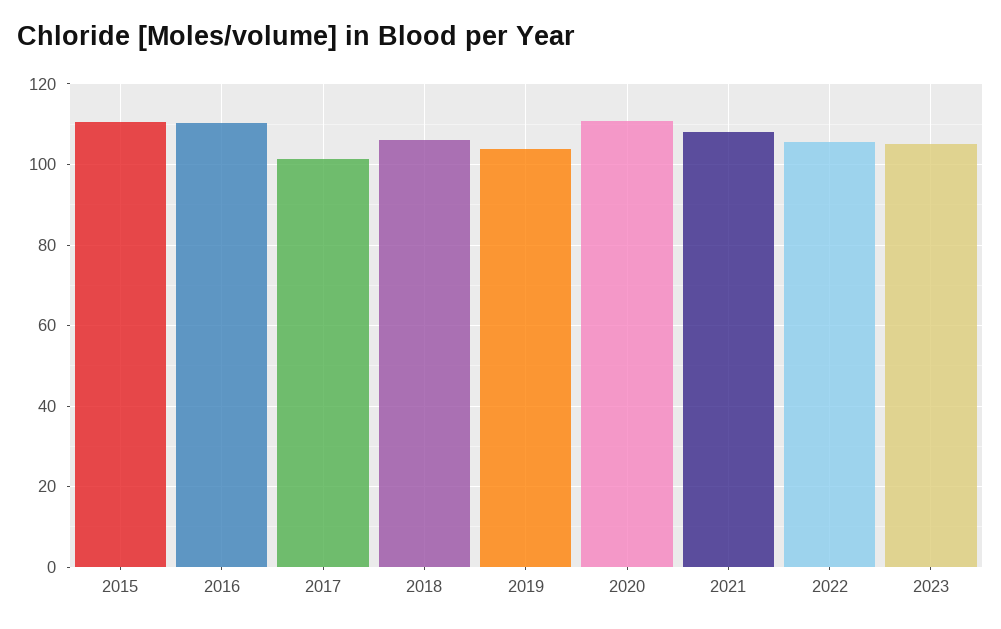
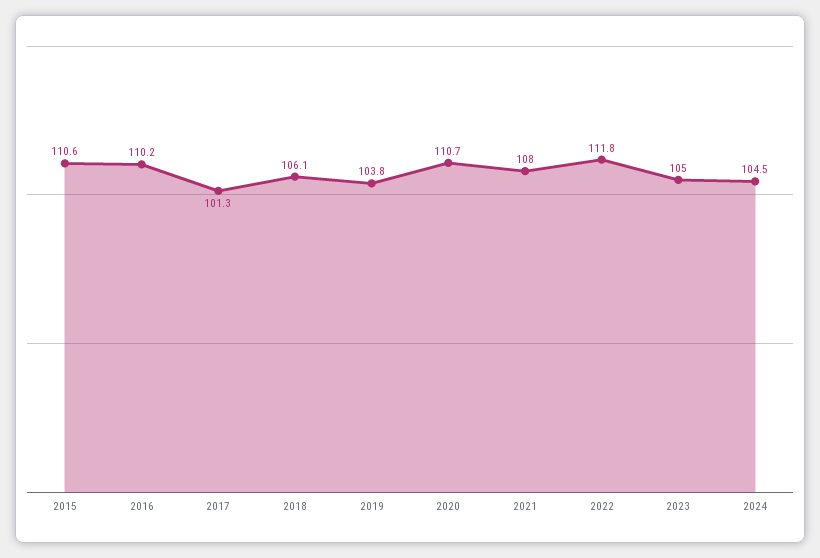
2022: 106 -> 111.8
2024: none -> 104.5

